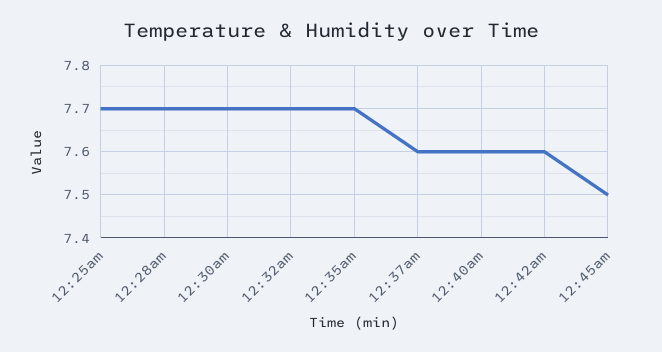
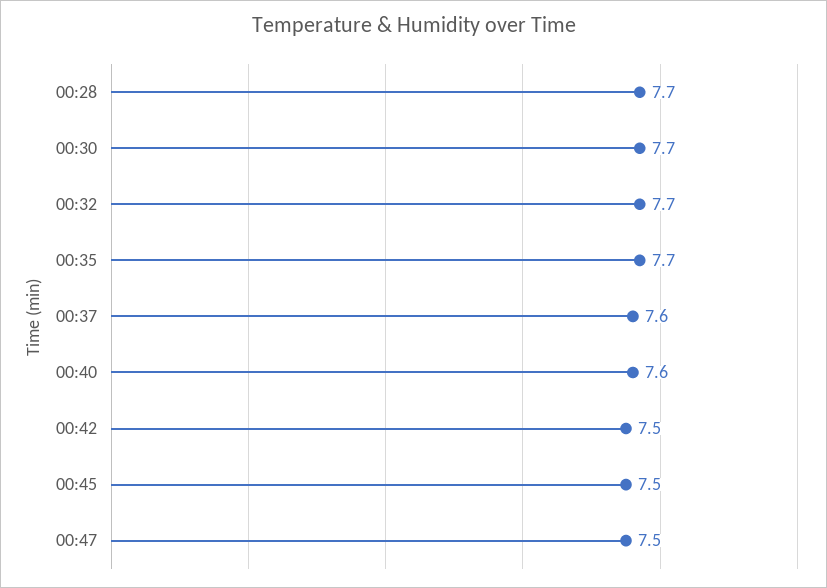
12:25am: 7.7 -> none
12:42am: 7.6 -> 7.5
00:47: none -> 7.5

